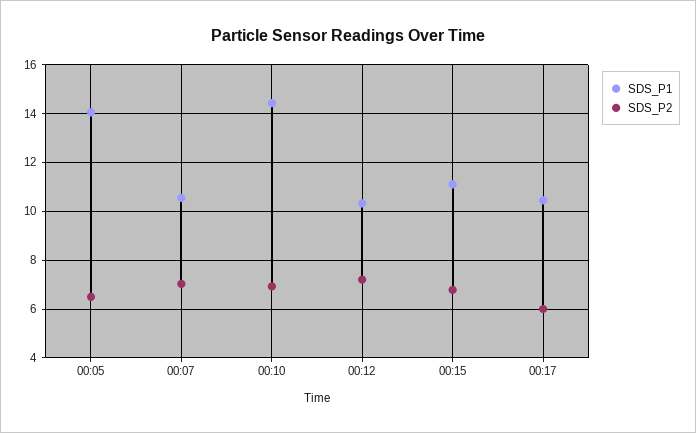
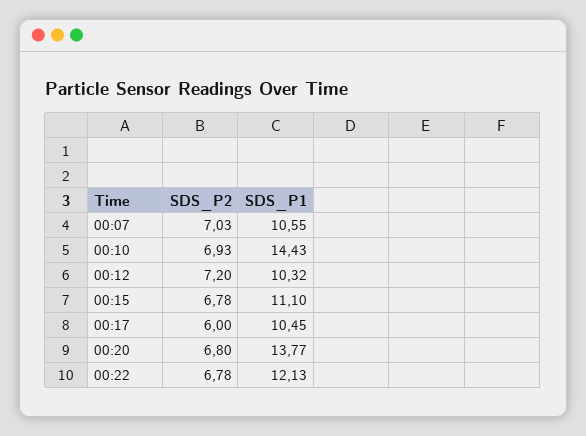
SDS_P1, 00:05: 14 -> none
SDS_P2, 00:05: 6.5 -> none
SDS_P2, 00:20: none -> 6.8
SDS_P1, 00:20: none -> 13.77
SDS_P2, 00:22: none -> 6.78
SDS_P1, 00:22: none -> 12.13

